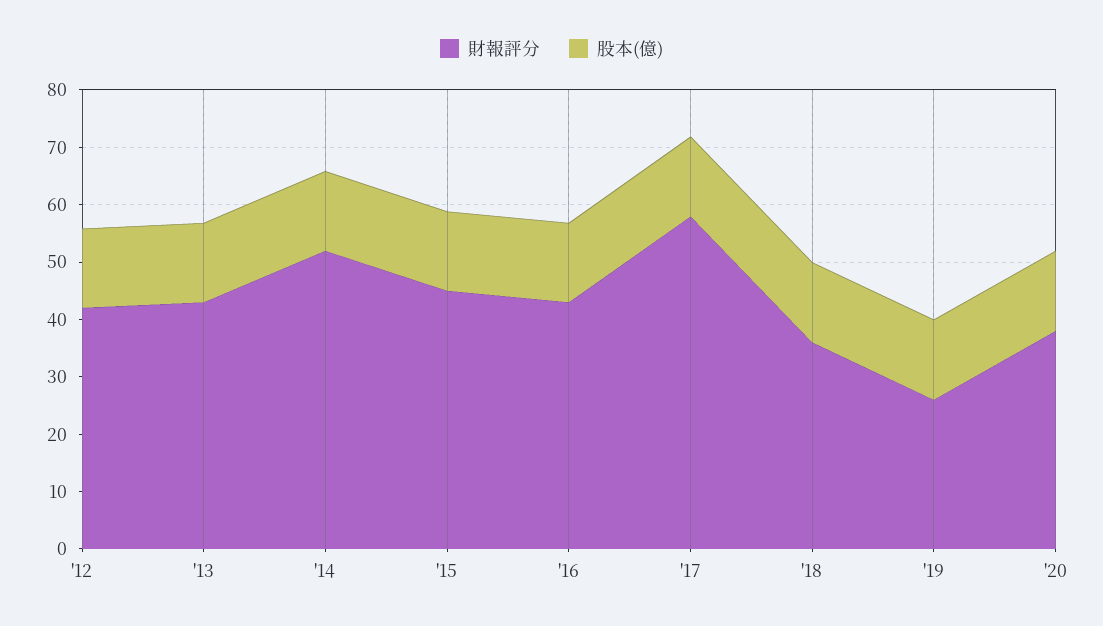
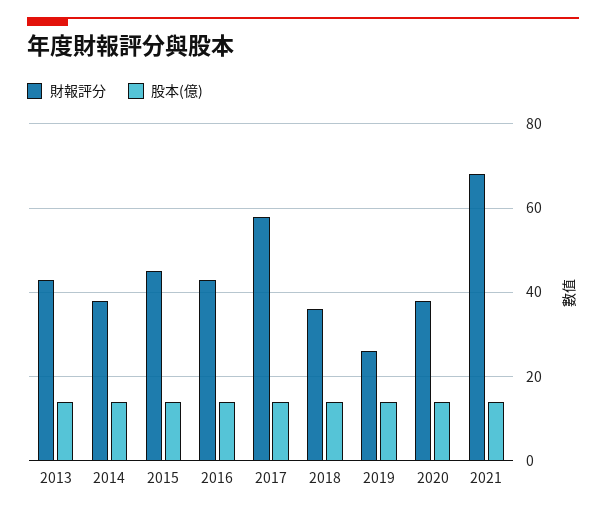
財報評分, '12: 42 -> none
股本(億), '12: 14 -> none
財報評分, '14: 52 -> 38
財報評分, 2021: none -> 68
股本(億), 2021: none -> 14

